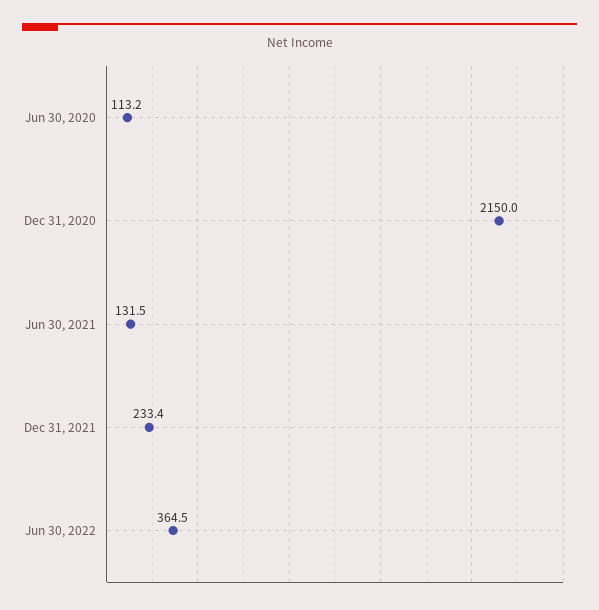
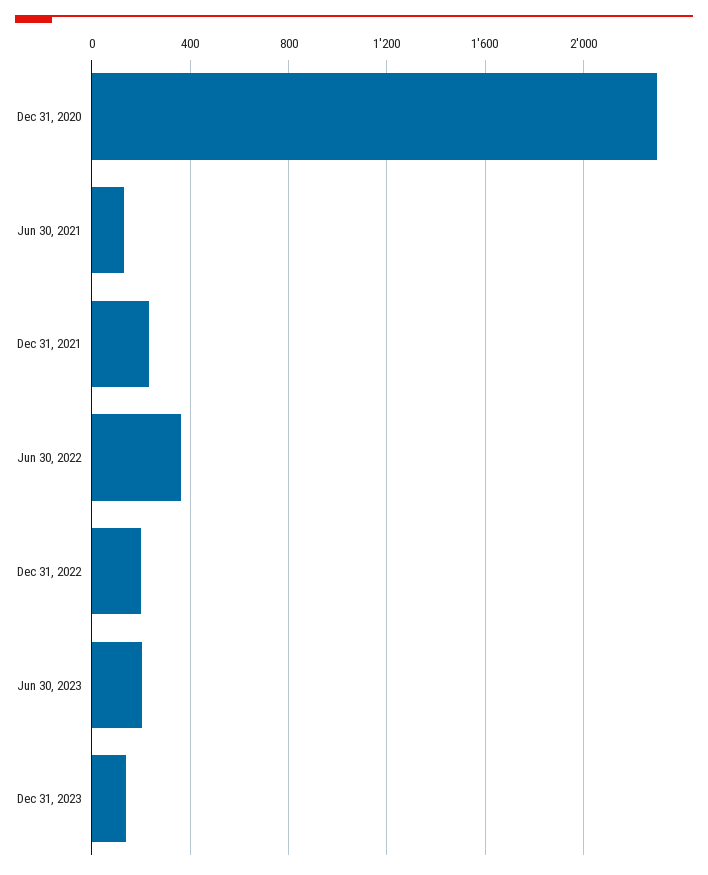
Jun 30, 2020: 113.2 -> none
Dec 31, 2020: 2150 -> 2300
Dec 31, 2022: none -> 200
Jun 30, 2023: none -> 200
Dec 31, 2023: none -> 150

